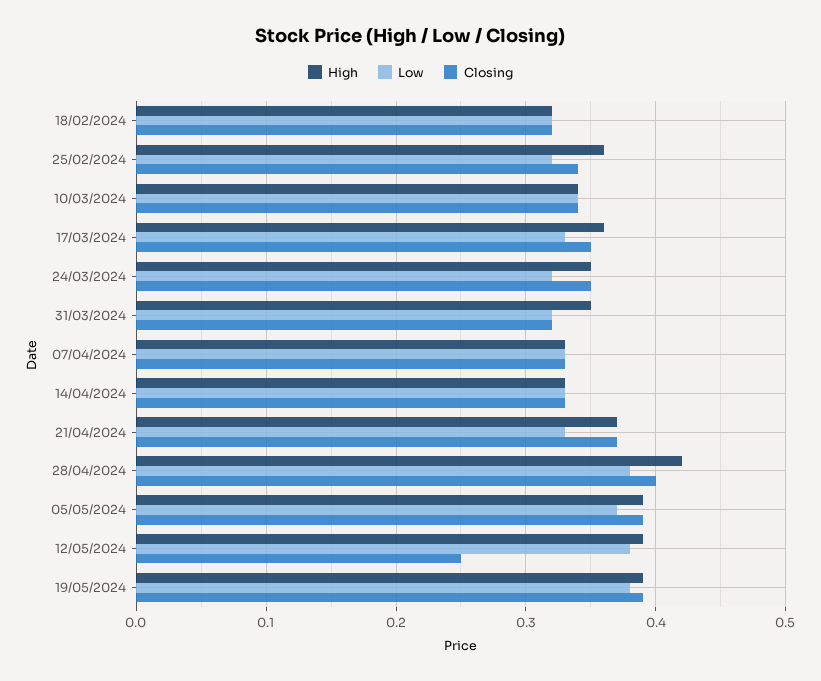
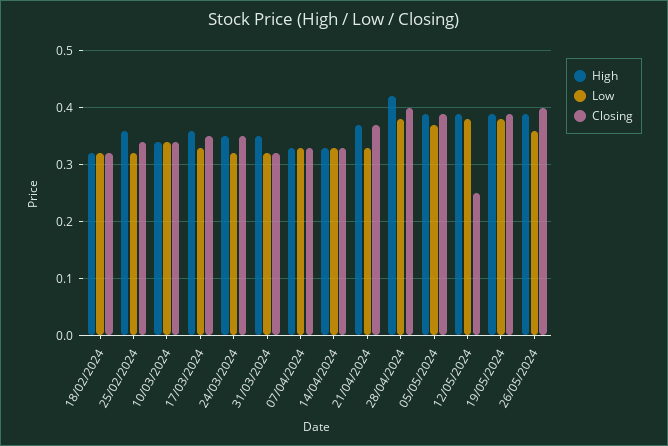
High, 26/05/2024: none -> 0.4
Low, 26/05/2024: none -> 0.35
Closing, 26/05/2024: none -> 0.4

